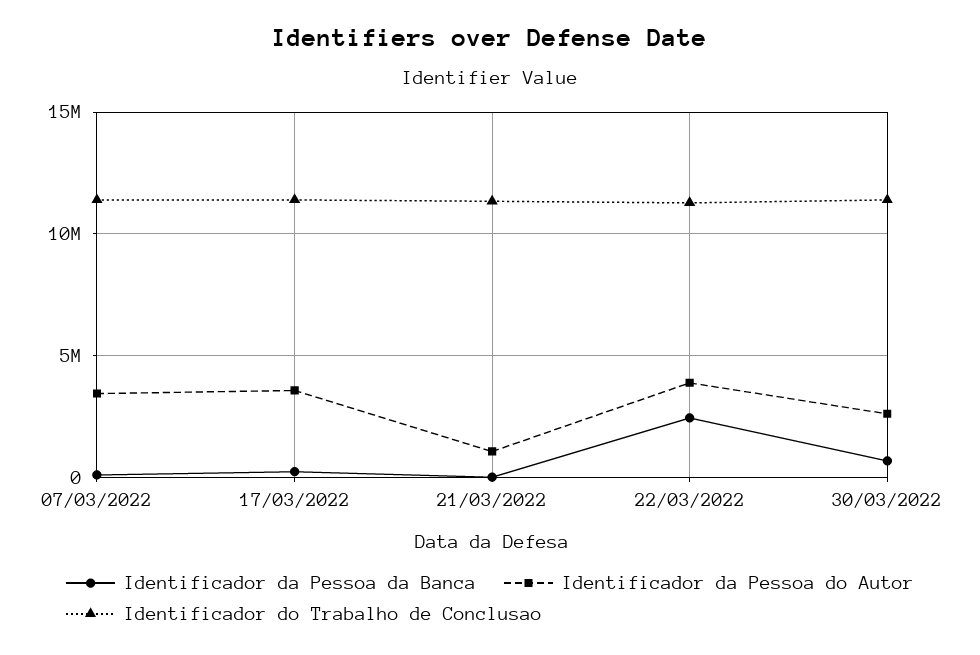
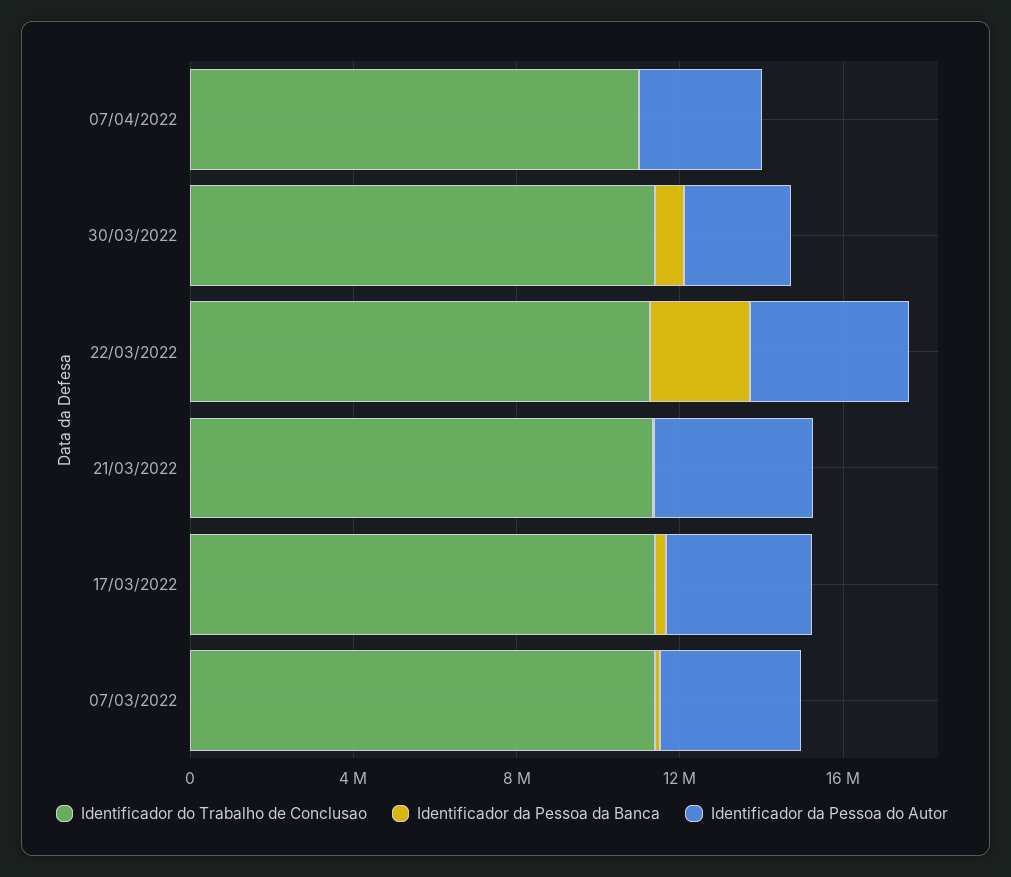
Identificador da Pessoa do Autor, 21/03/2022: 1000000 -> 4000000
Identificador do Trabalho de Conclusao, 07/04/2022: none -> 11000000
Identificador da Pessoa da Banca, 07/04/2022: none -> 0
Identificador da Pessoa do Autor, 07/04/2022: none -> 3000000

